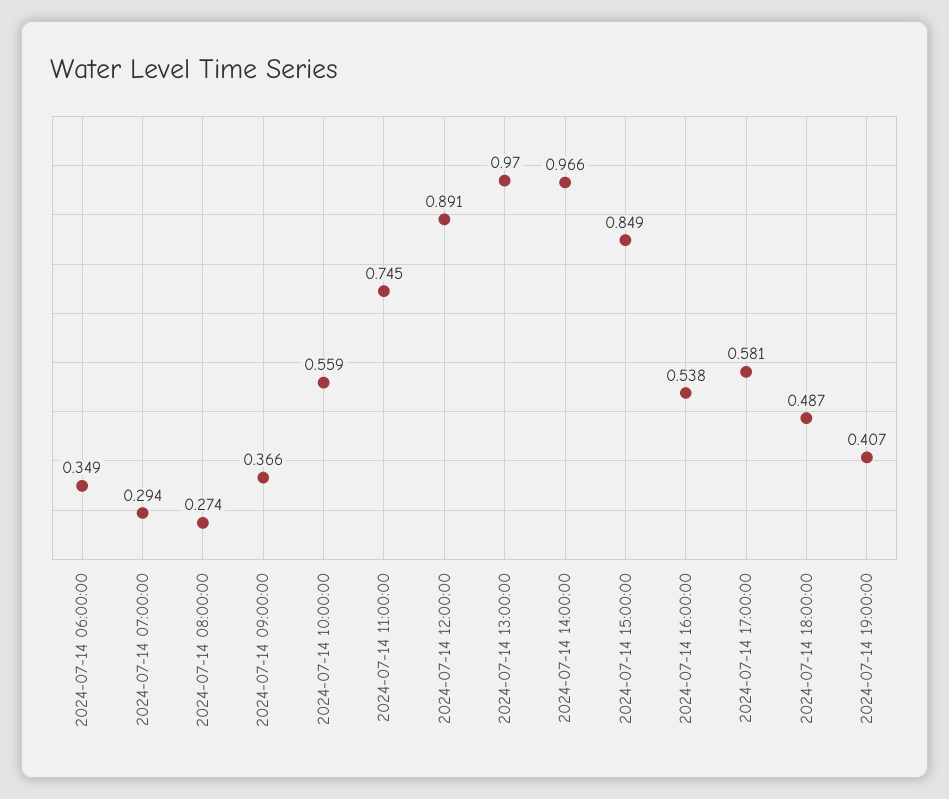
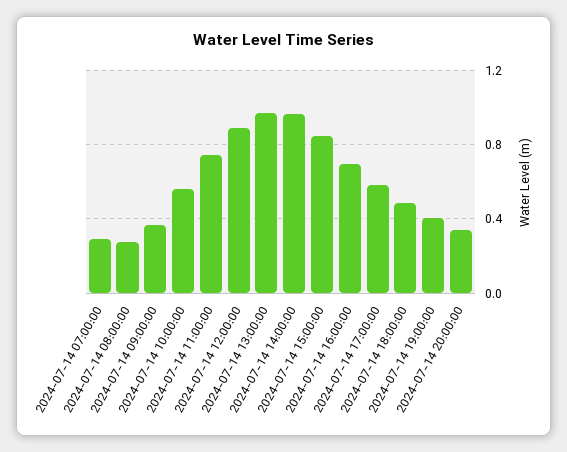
2024-07-14 06:00:00: 0.349 -> none
2024-07-14 16:00:00: 0.538 -> 0.7
2024-07-14 20:00:00: none -> 0.35

